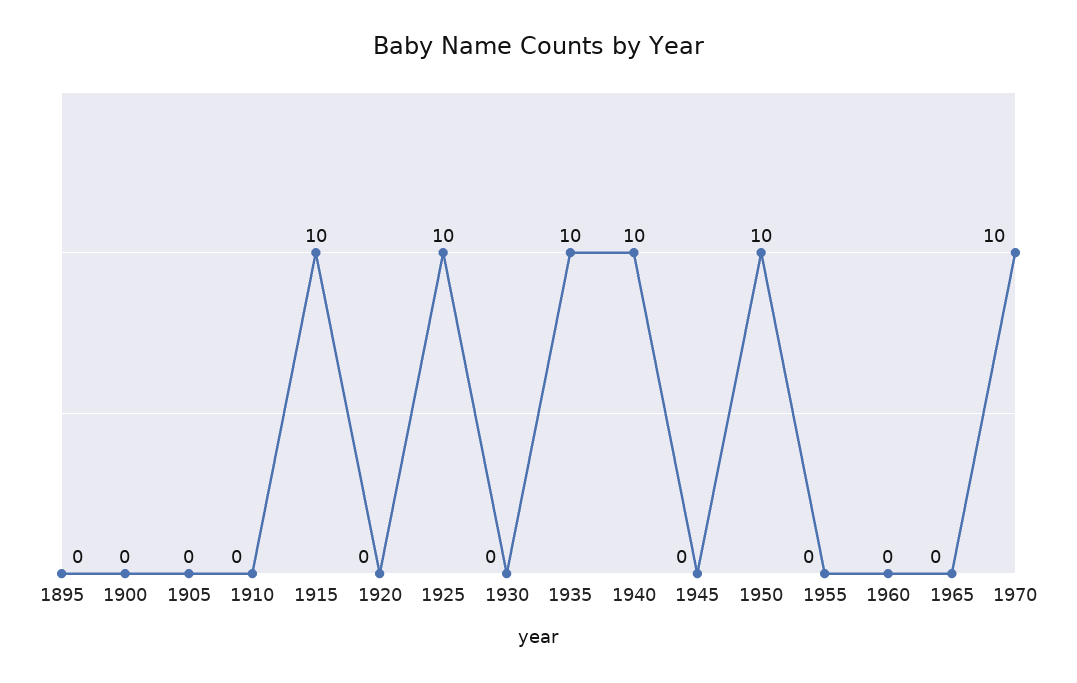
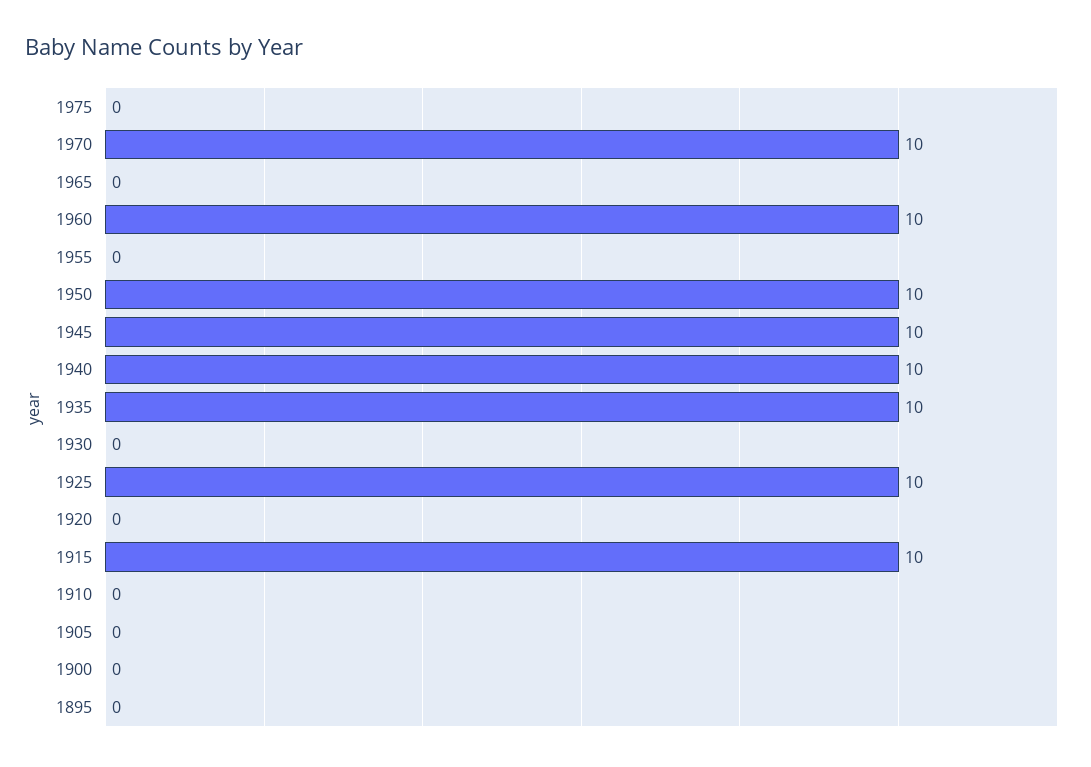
1945: 0 -> 10
1960: 0 -> 10
1975: none -> 0

